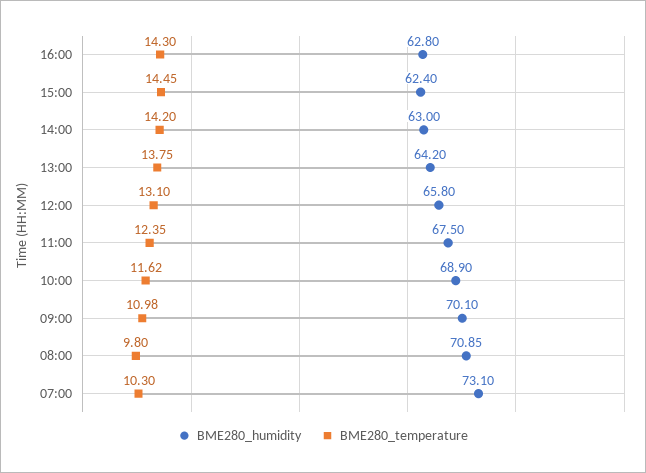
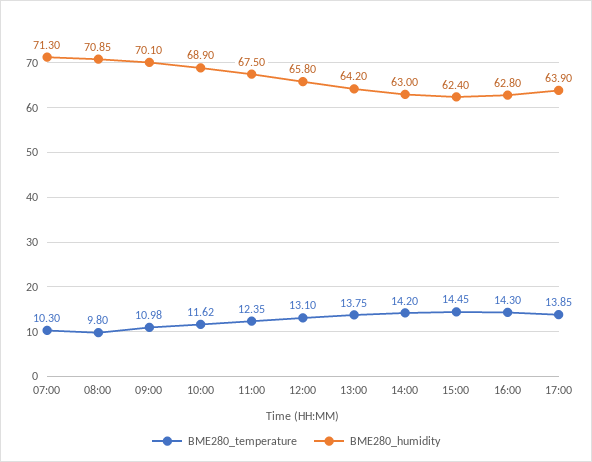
BME280_humidity, 07:00: 73.1 -> 71.3
BME280_temperature, 17:00: none -> 13.85
BME280_humidity, 17:00: none -> 63.9

